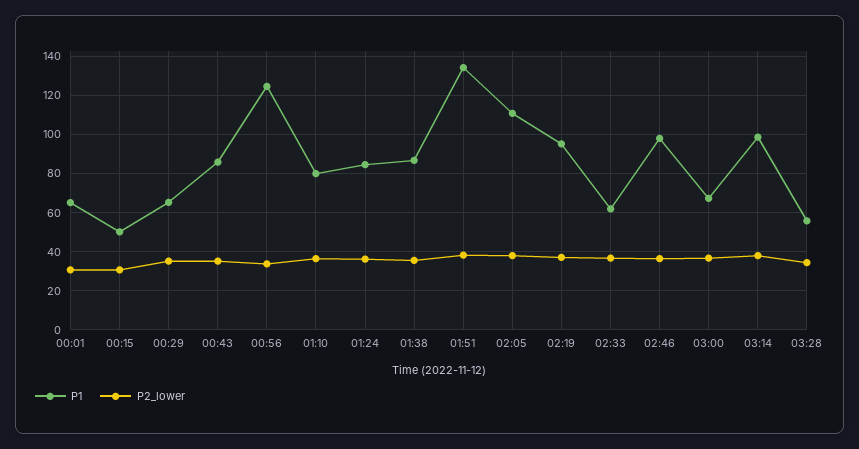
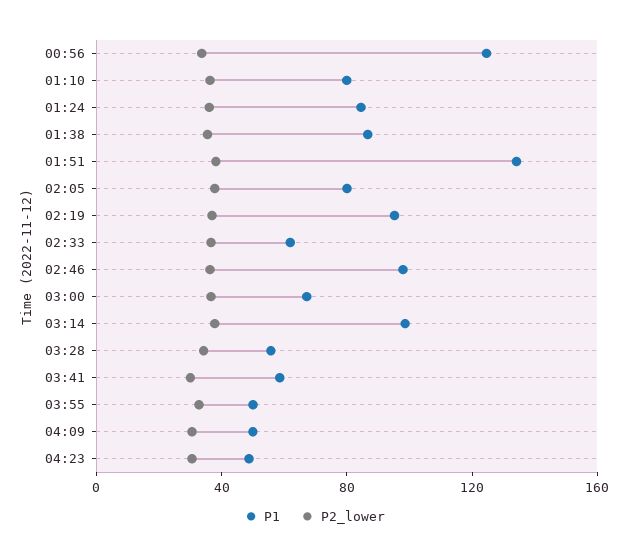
P1, 00:01: 65 -> none
P2_lower, 00:01: 30 -> none
P1, 00:15: 50 -> none
P2_lower, 00:15: 30 -> none
P1, 00:29: 65 -> none
P2_lower, 00:29: 35 -> none
P1, 00:43: 85 -> none
P2_lower, 00:43: 35 -> none
P1, 02:05: 110 -> 80
P1, 03:41: none -> 60
P2_lower, 03:41: none -> 30
P1, 03:55: none -> 50
P2_lower, 03:55: none -> 30
P1, 04:09: none -> 50
P2_lower, 04:09: none -> 30
P1, 04:23: none -> 50
P2_lower, 04:23: none -> 30

